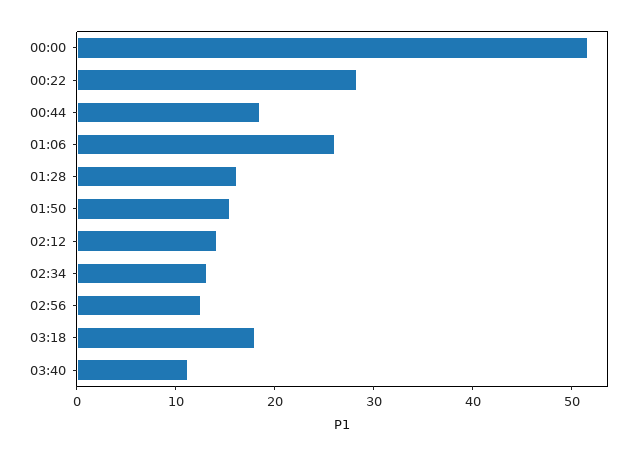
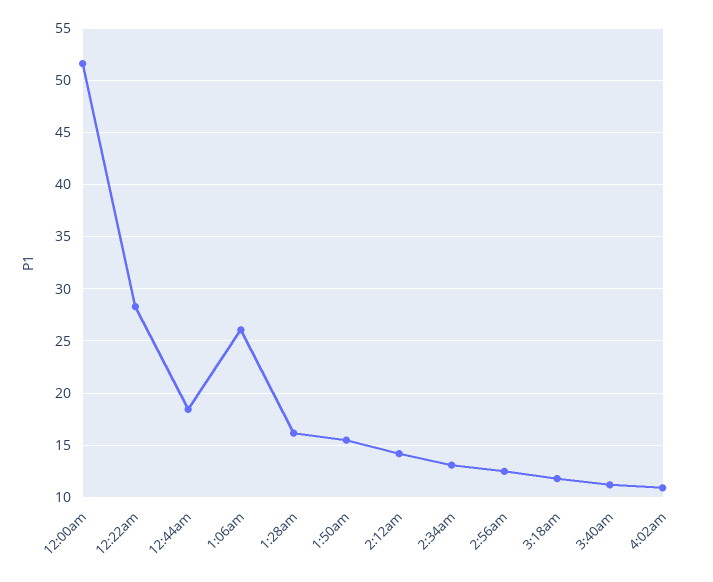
03:18: 18 -> 12
4:02am: none -> 11

